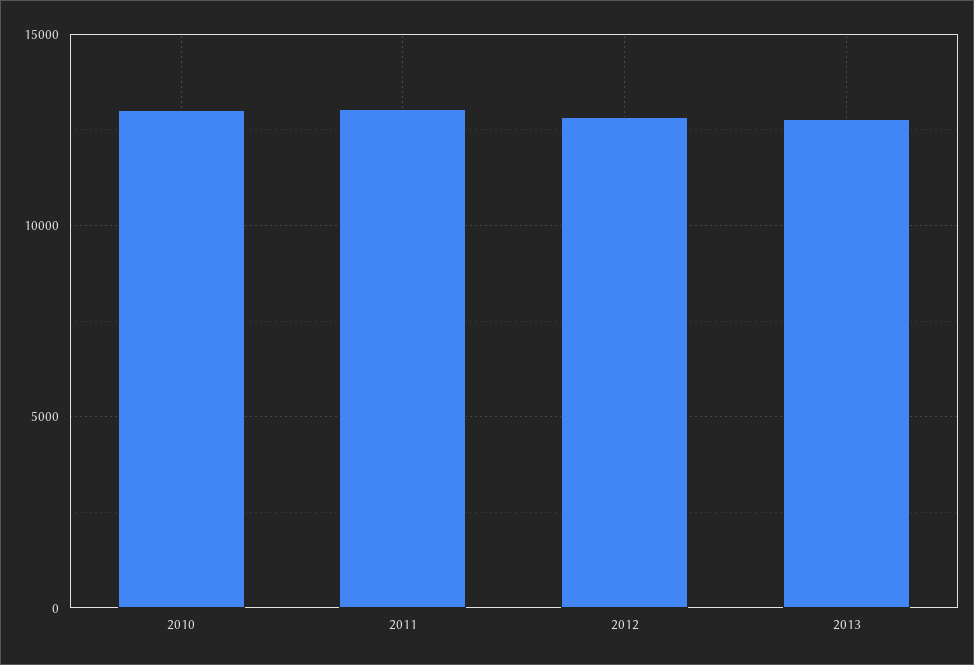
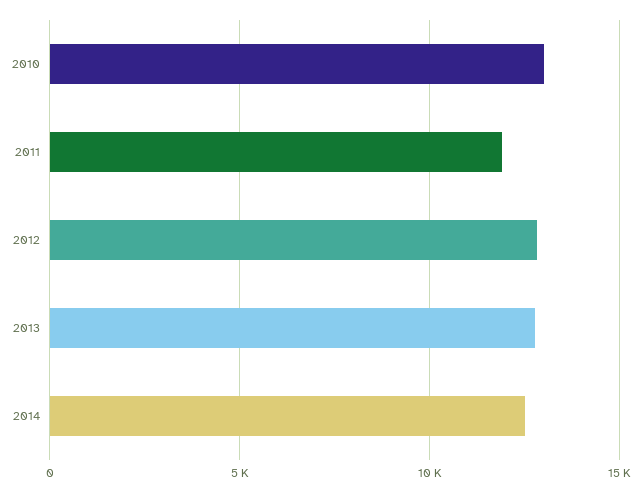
2011: 13000 -> 12000
2014: none -> 12500

